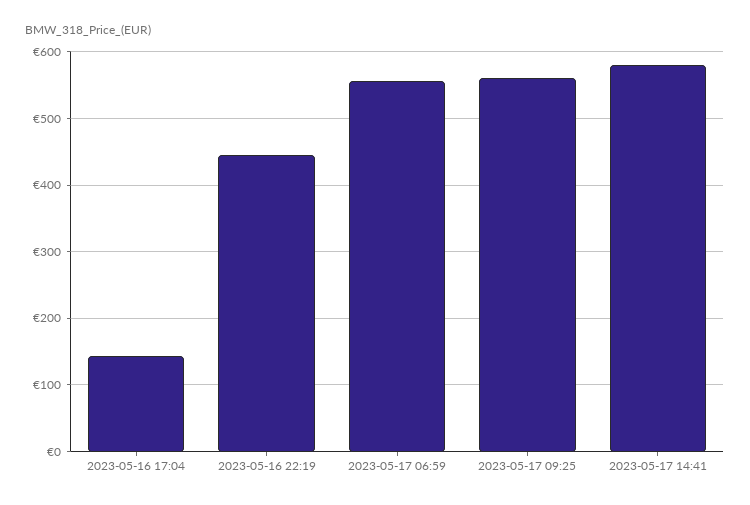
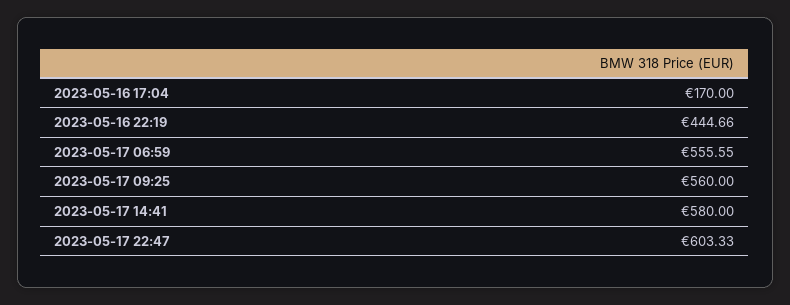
2023-05-16 17:04: 140 -> 170
2023-05-17 22:47: none -> 603.33

